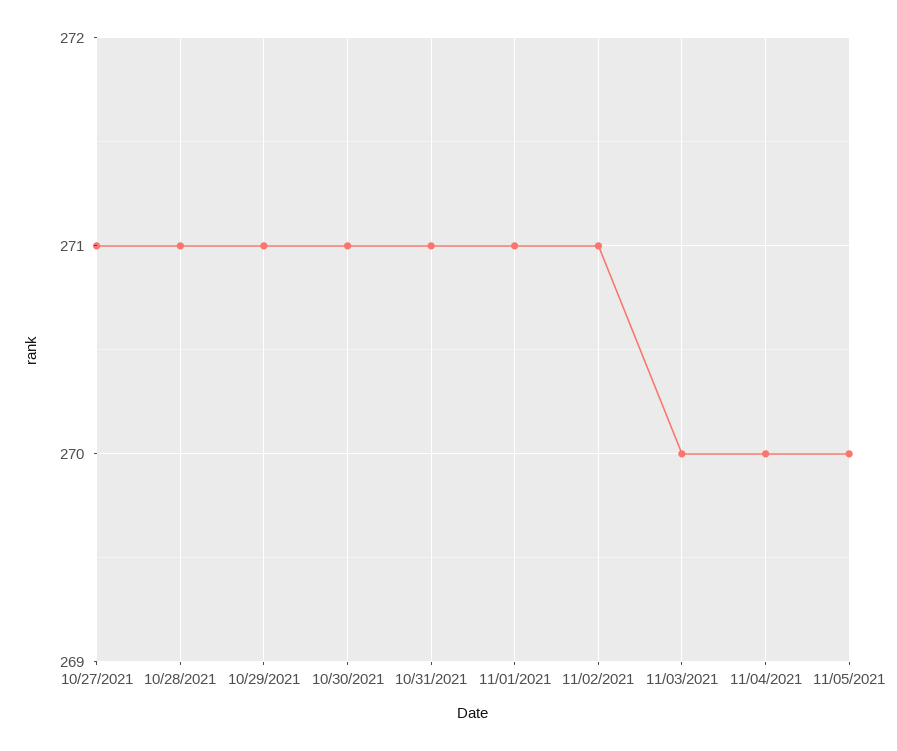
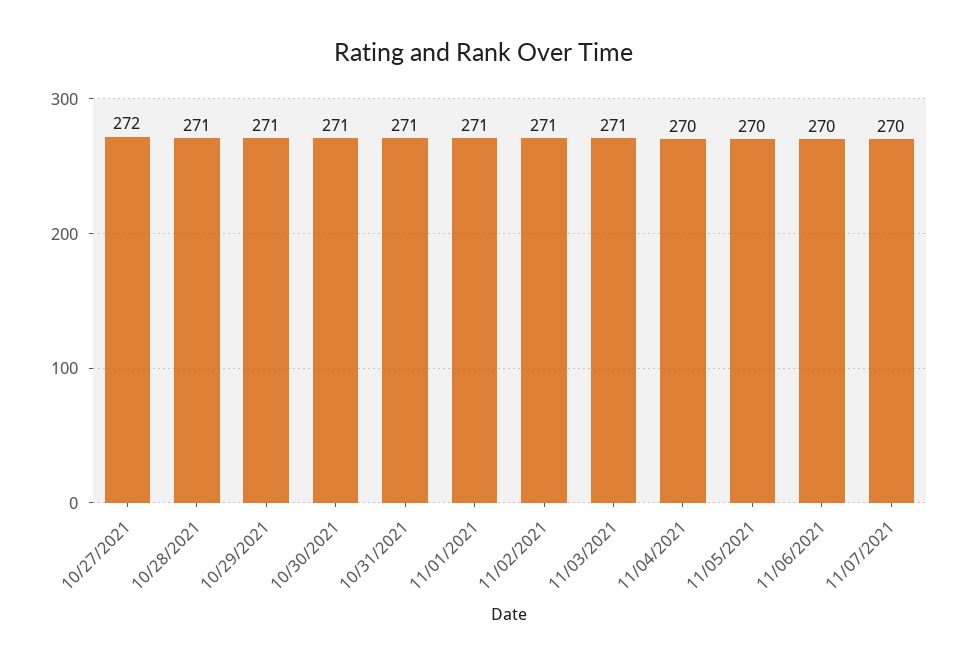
10/27/2021: 271 -> 272
11/03/2021: 270 -> 271
11/06/2021: none -> 270
11/07/2021: none -> 270

